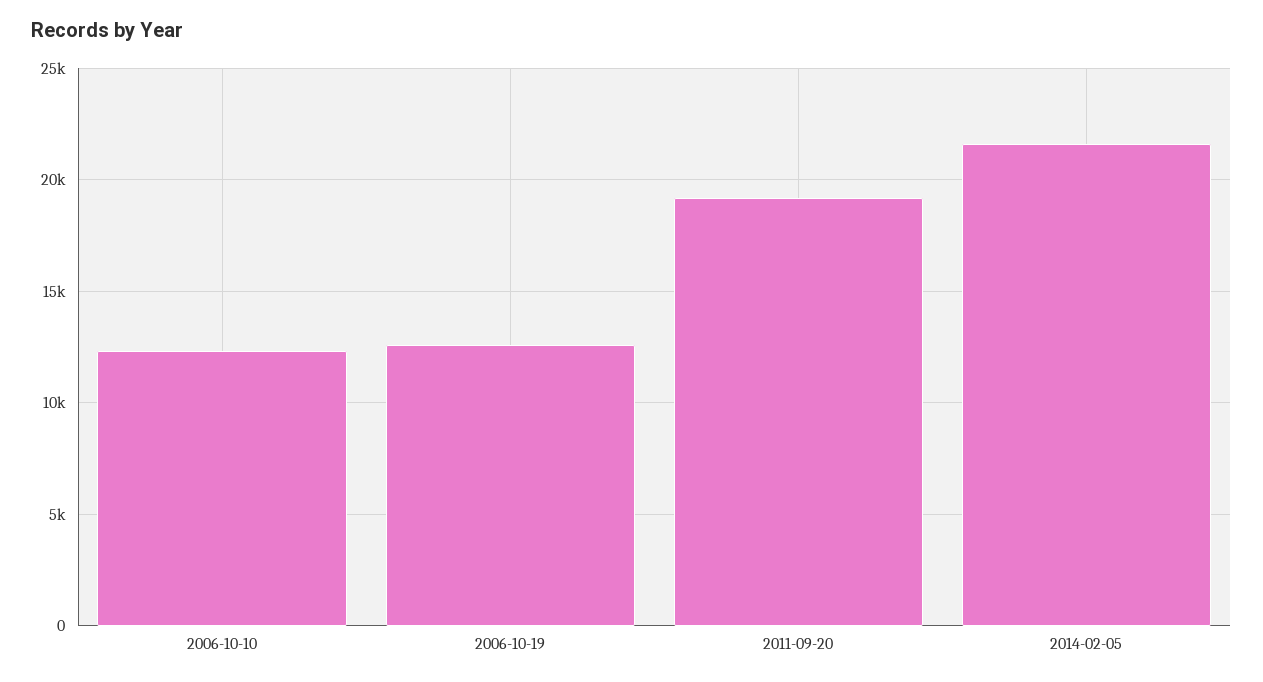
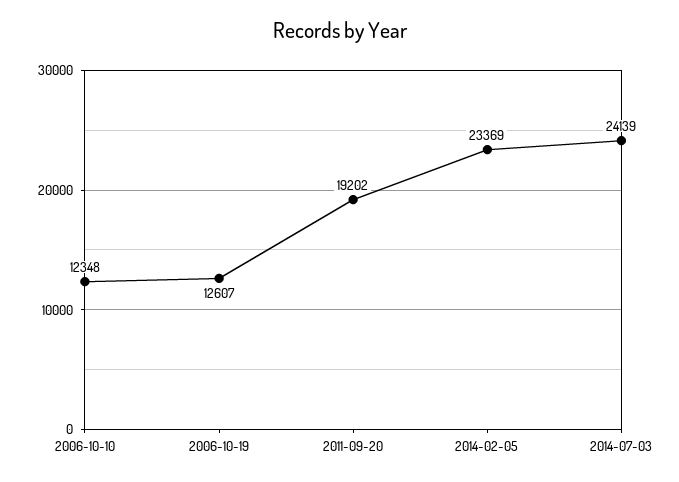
2014-02-05: 21500 -> 23369
2014-07-03: none -> 24139

